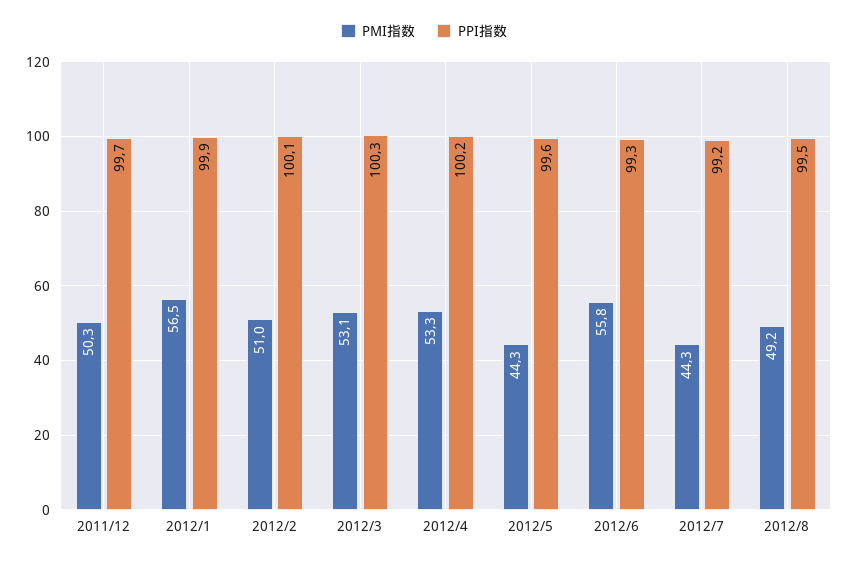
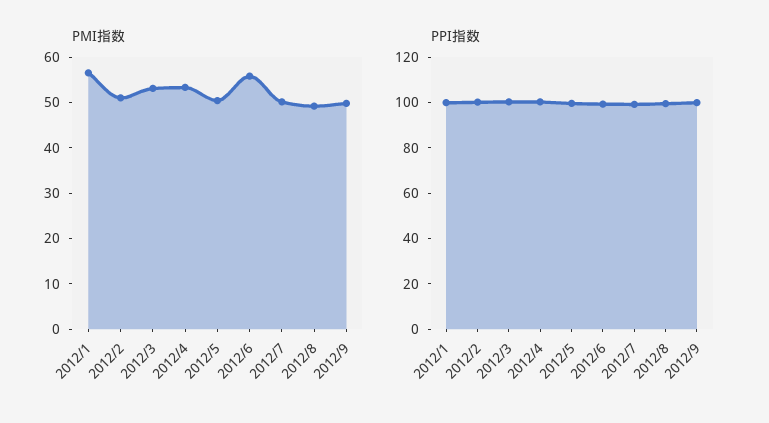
PMI指数, 2011/12: 50.3 -> none
PPI指数, 2011/12: 99.7 -> none
PMI指数, 2012/5: 44.3 -> 50
PMI指数, 2012/7: 44.3 -> 50
PMI指数, 2012/9: none -> 50
PPI指数, 2012/9: none -> 100

